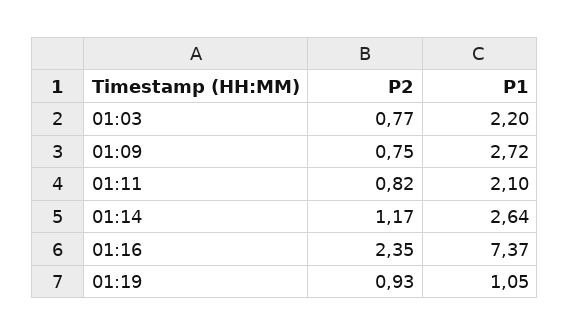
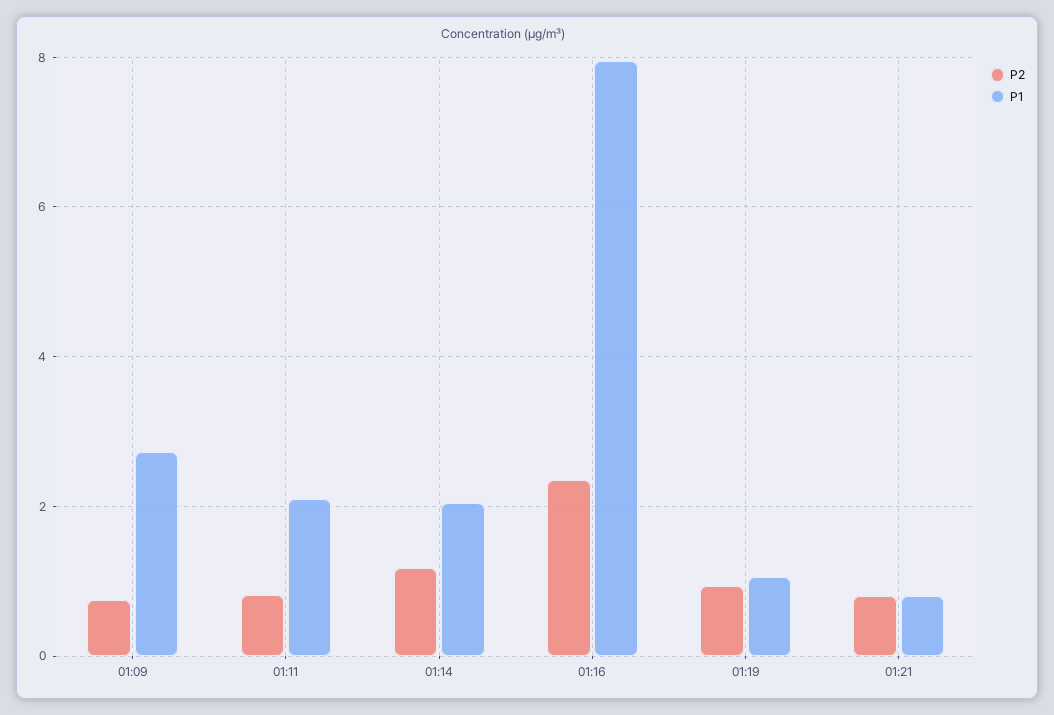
P2, 01:03: 0.77 -> none
P1, 01:03: 2.2 -> none
P1, 01:14: 2.64 -> 2
P1, 01:16: 7.37 -> 8
P2, 01:21: none -> 0.8
P1, 01:21: none -> 0.8

